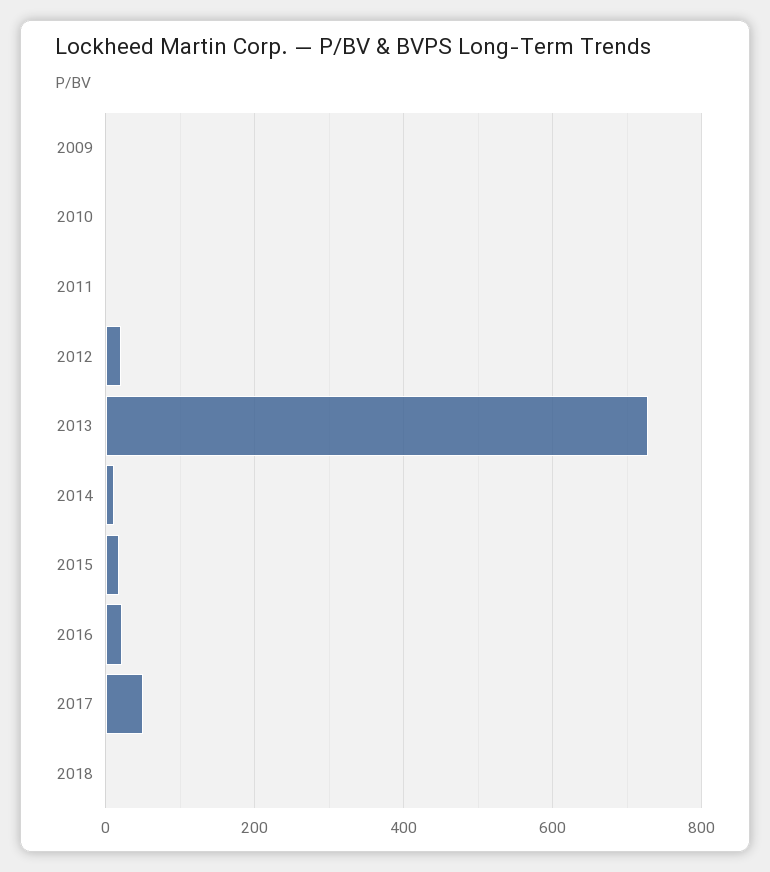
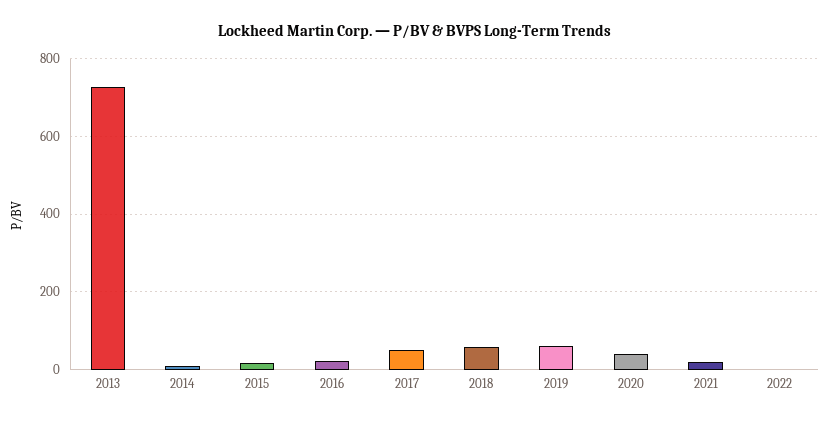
2009: 0 -> none
2010: 0 -> none
2011: 0 -> none
2012: 20 -> none
2018: 0 -> 60
2019: none -> 60
2020: none -> 40
2021: none -> 20
2022: none -> 0

